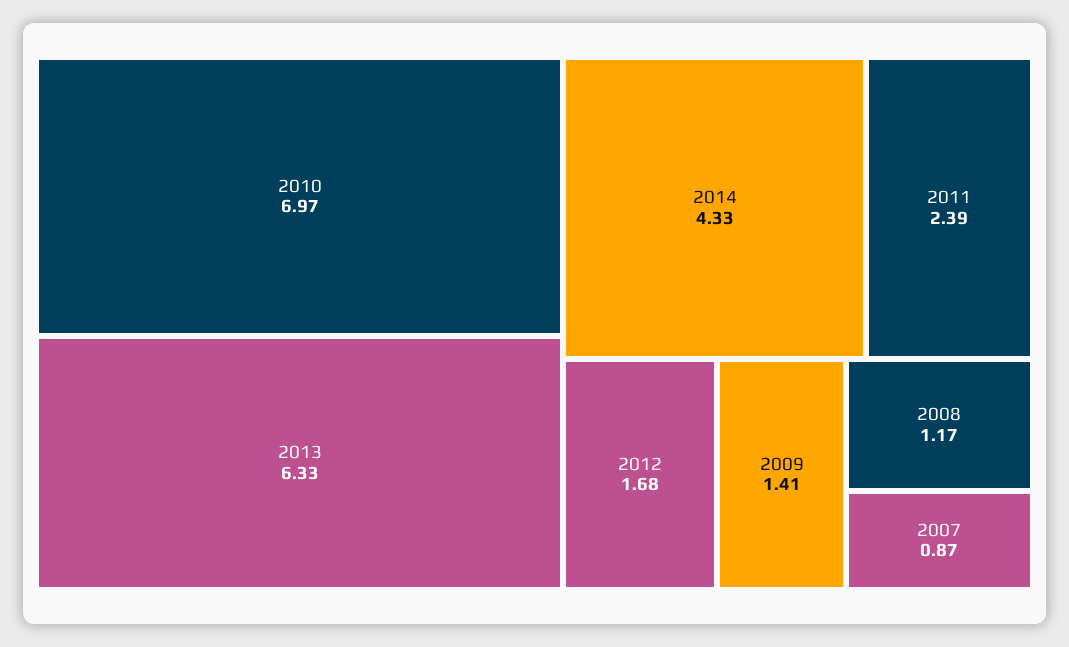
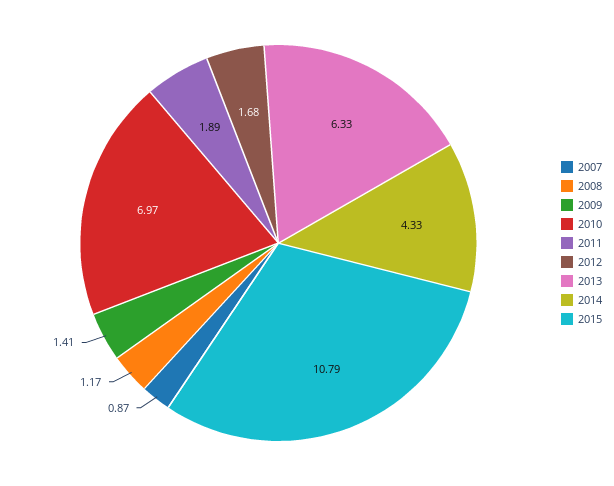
2011: 2.39 -> 1.89
2015: none -> 10.79

